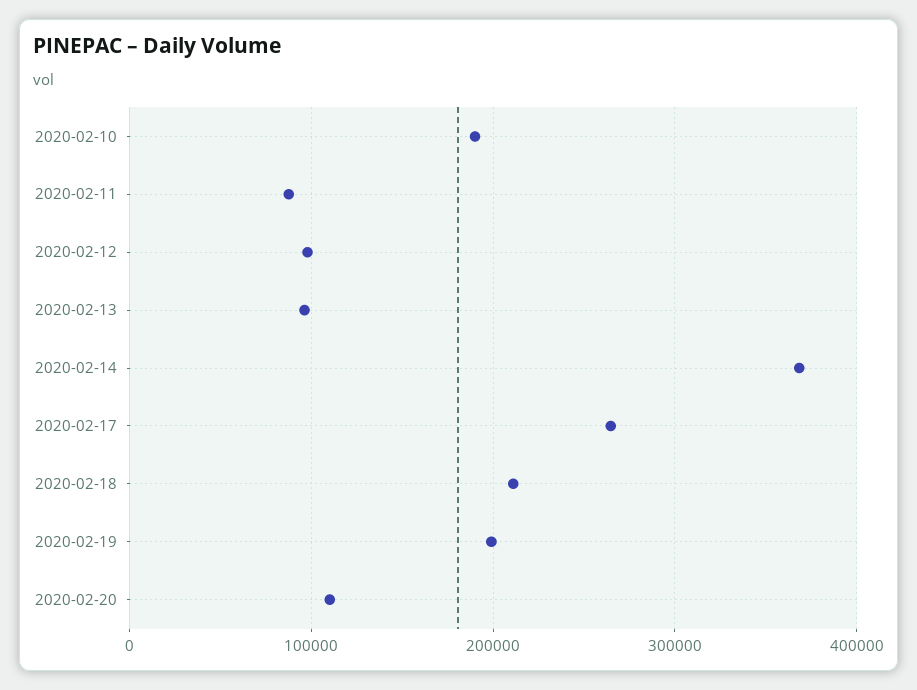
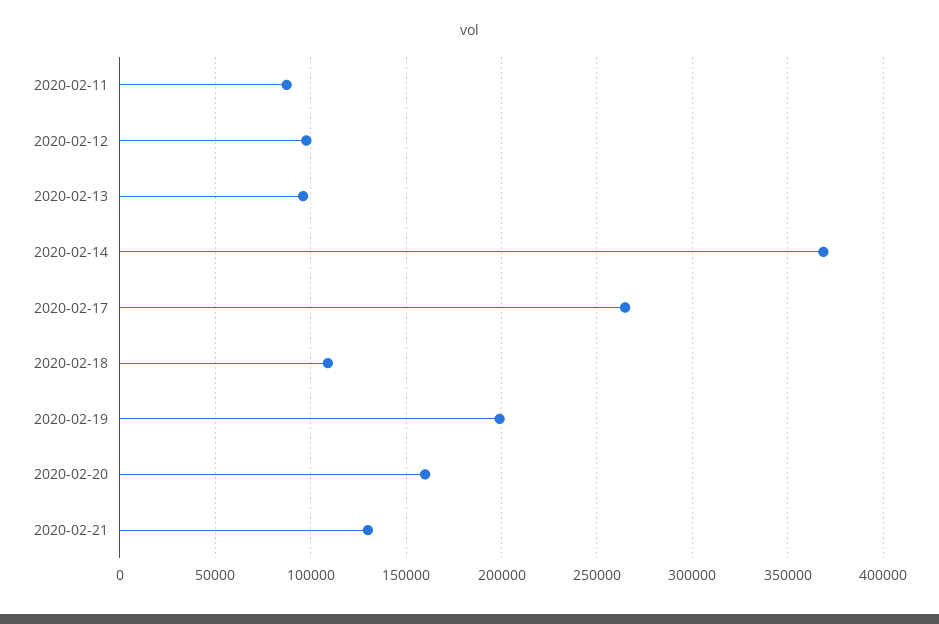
2020-02-10: 190000 -> none
2020-02-18: 210000 -> 110000
2020-02-20: 110000 -> 160000
2020-02-21: none -> 130000

